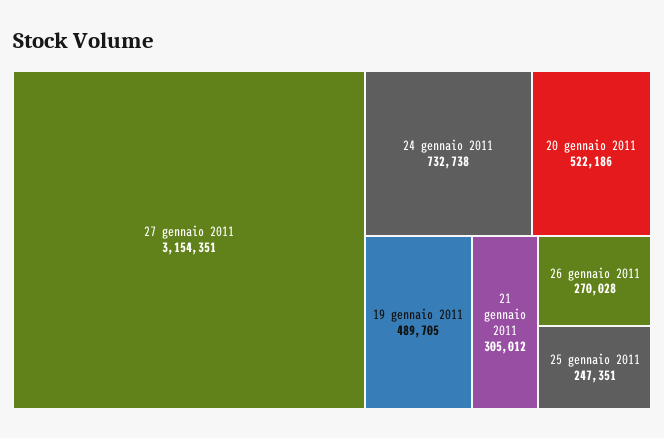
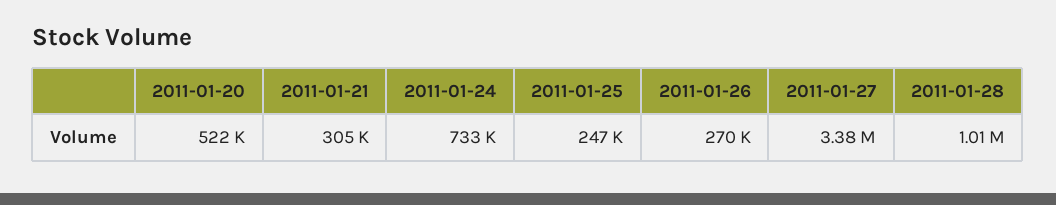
27 gennaio 2011: 3154351 -> 3380000
19 gennaio 2011: 489705 -> none
2011-01-28: none -> 1010000

